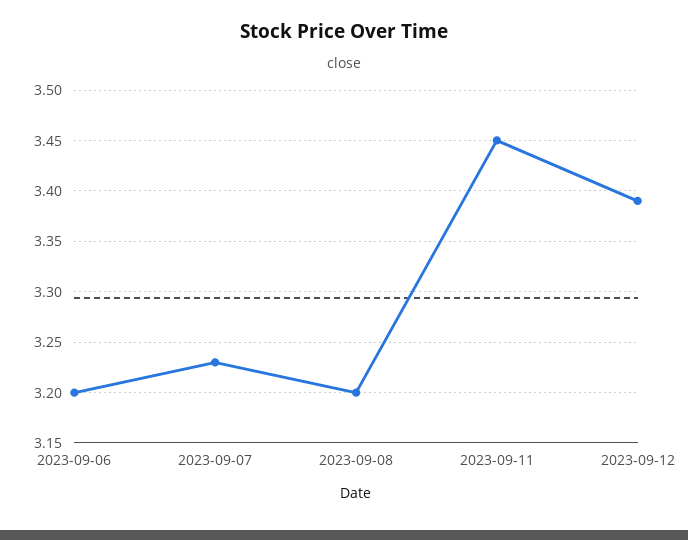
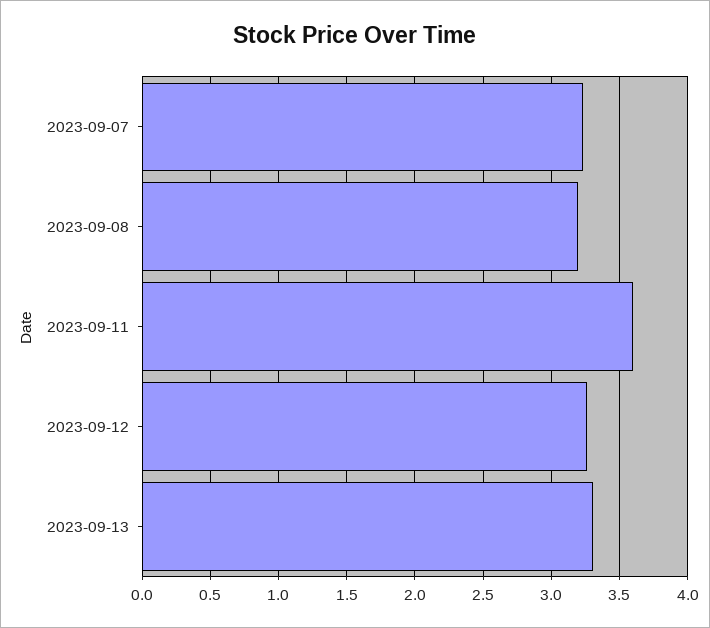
2023-09-06: 3.2 -> none
2023-09-11: 3.45 -> 3.6
2023-09-12: 3.39 -> 3.25
2023-09-13: none -> 3.3

